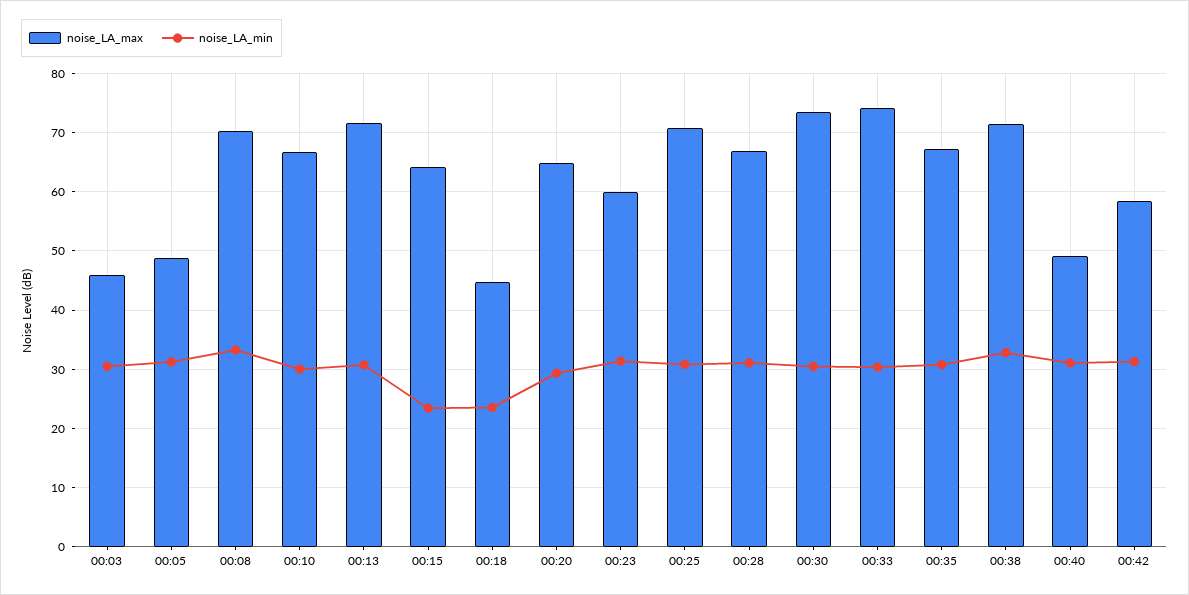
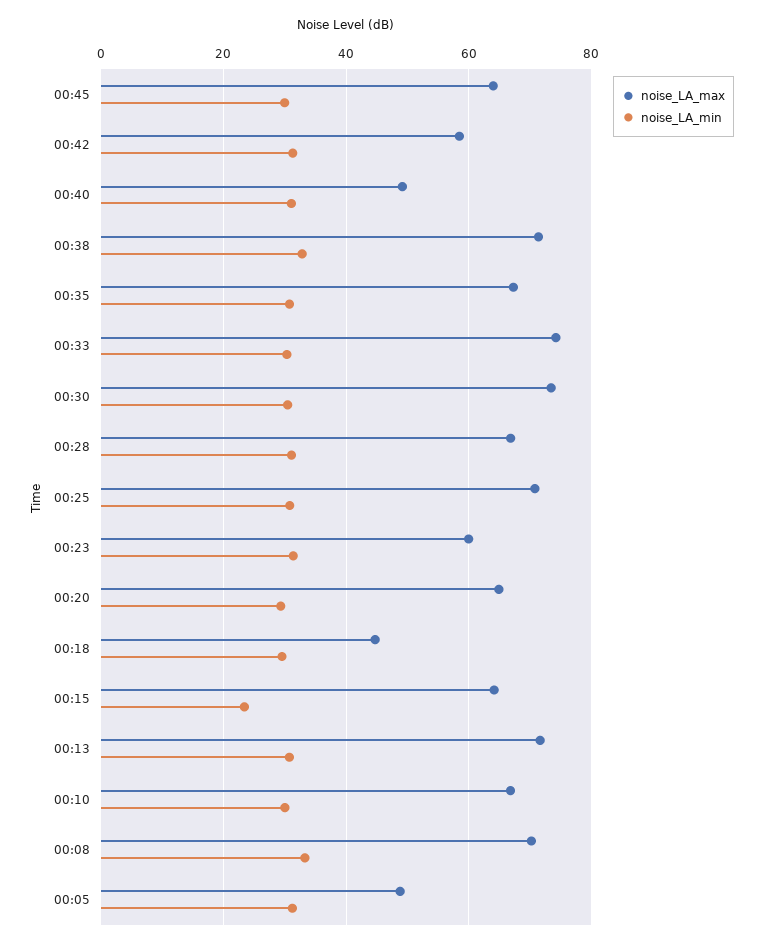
noise_LA_max, 00:03: 46 -> none
noise_LA_min, 00:03: 30 -> none
noise_LA_min, 00:18: 24 -> 30
noise_LA_max, 00:45: none -> 64
noise_LA_min, 00:45: none -> 30

